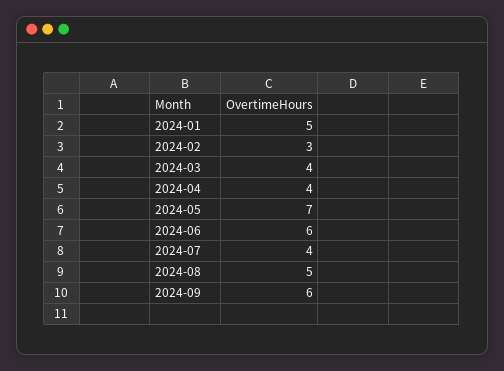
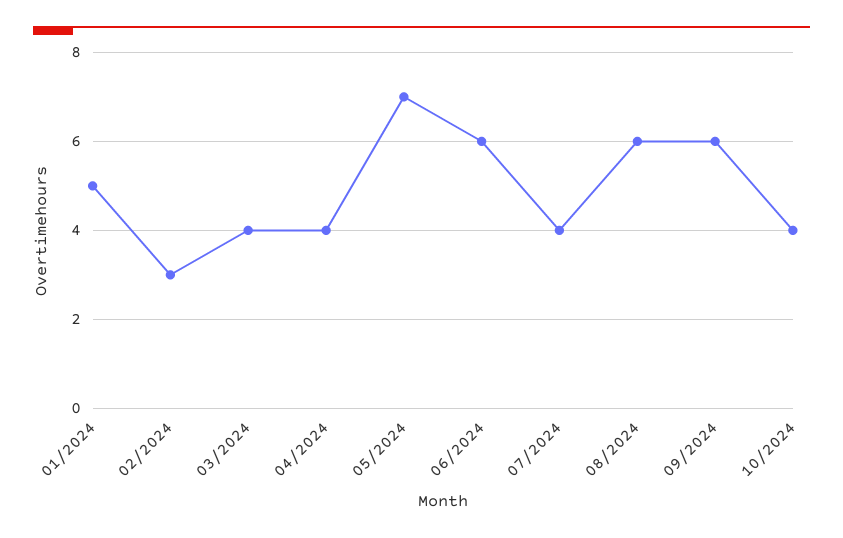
2024-08: 5 -> 6
10/2024: none -> 4

